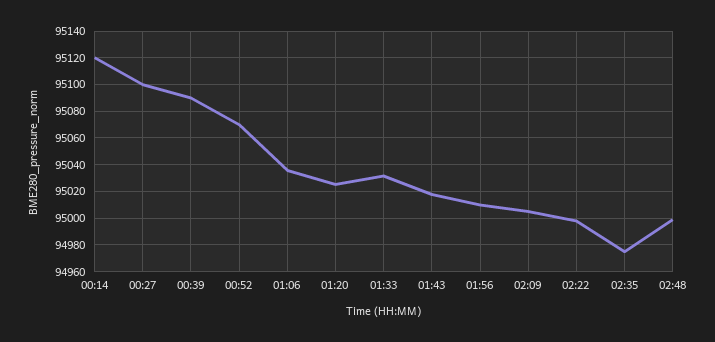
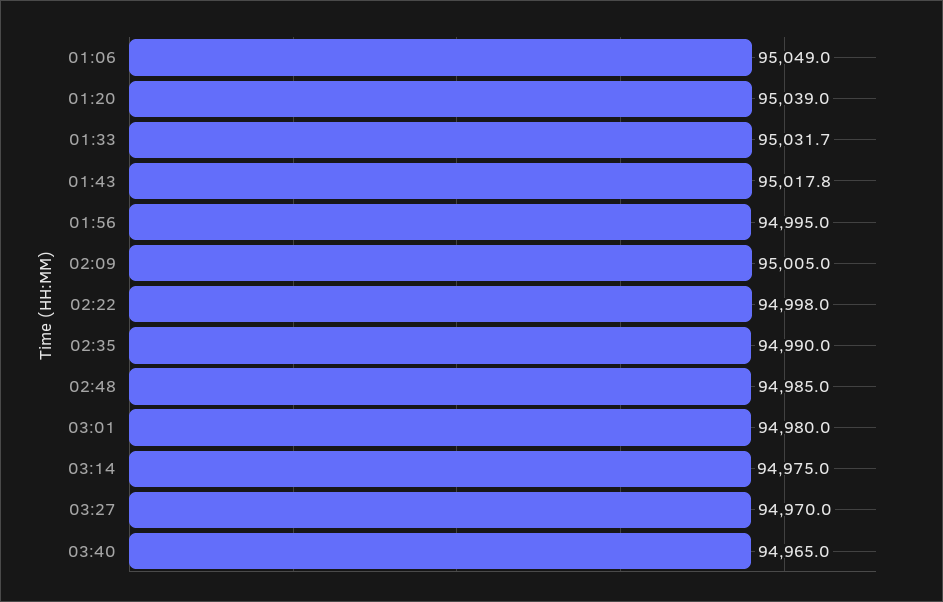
00:14: 95120 -> none
00:27: 95100 -> none
00:39: 95090 -> none
00:52: 95070 -> none
01:06: 95035 -> 95049
01:20: 95025 -> 95039
01:56: 95010 -> 94995
02:35: 94975 -> 94990
02:48: 95000 -> 94985
03:01: none -> 94980
03:14: none -> 94975
03:27: none -> 94970
03:40: none -> 94965

